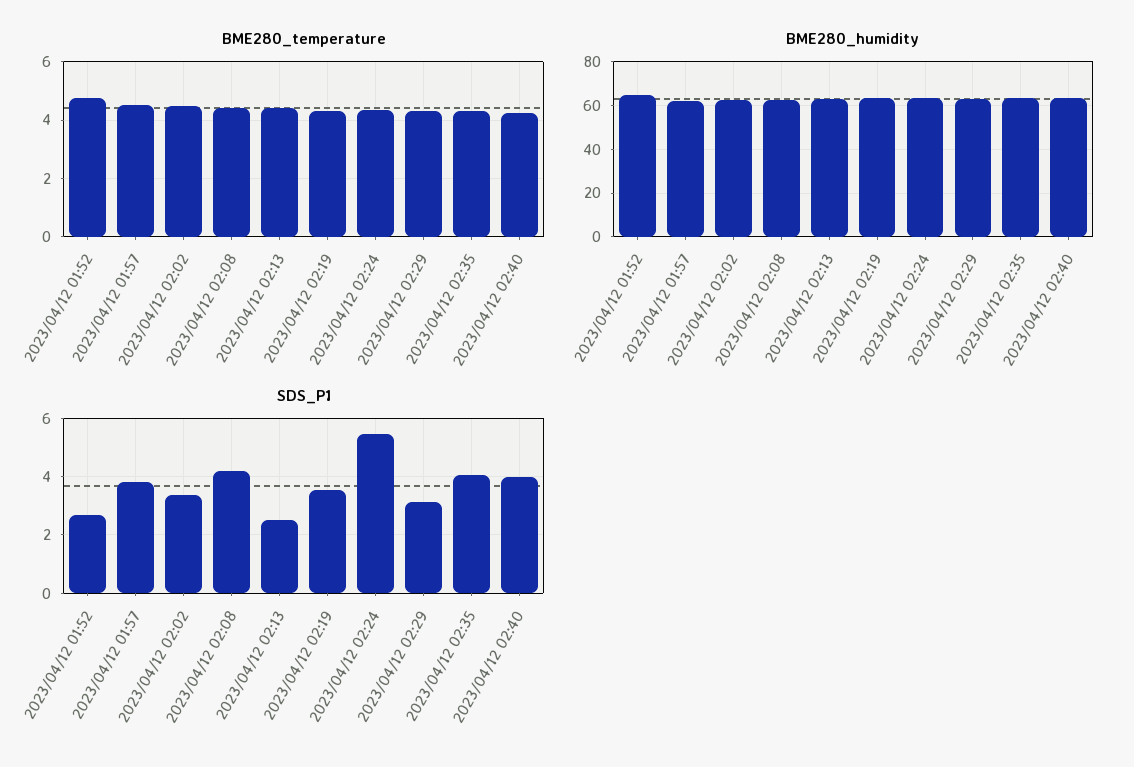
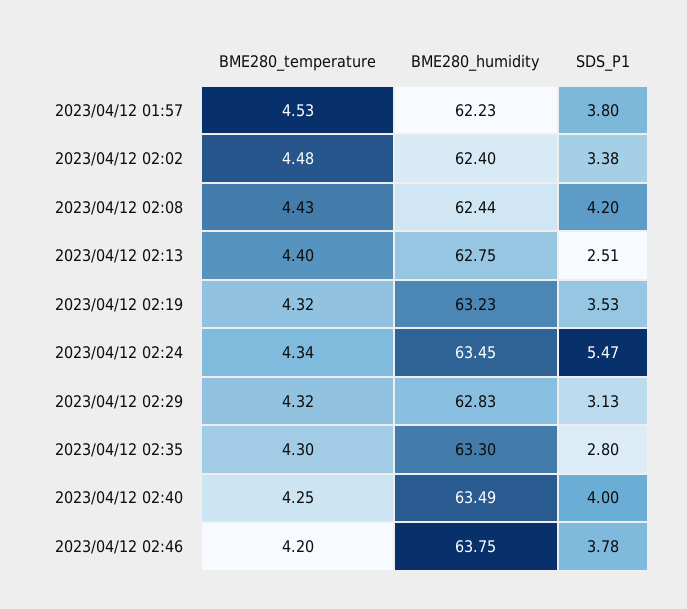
BME280_temperature, 2023/04/12 01:52: 4.75 -> none
BME280_humidity, 2023/04/12 01:52: 65 -> none
SDS_P1, 2023/04/12 01:52: 2.75 -> none
SDS_P1, 2023/04/12 02:35: 4 -> 2.8
BME280_temperature, 2023/04/12 02:46: none -> 4.2
BME280_humidity, 2023/04/12 02:46: none -> 63.75
SDS_P1, 2023/04/12 02:46: none -> 3.78

